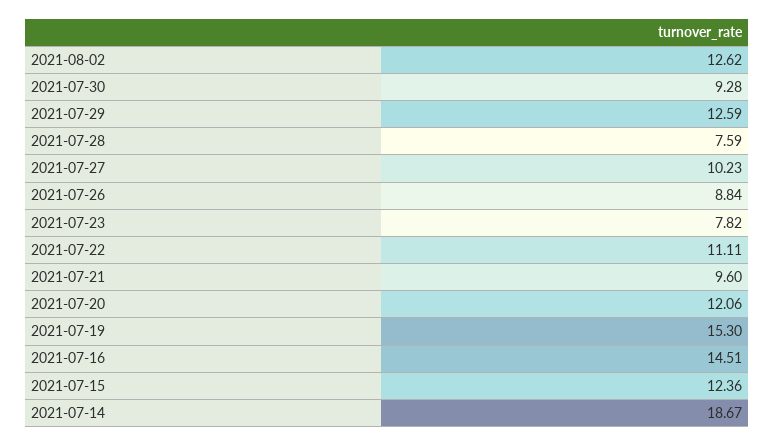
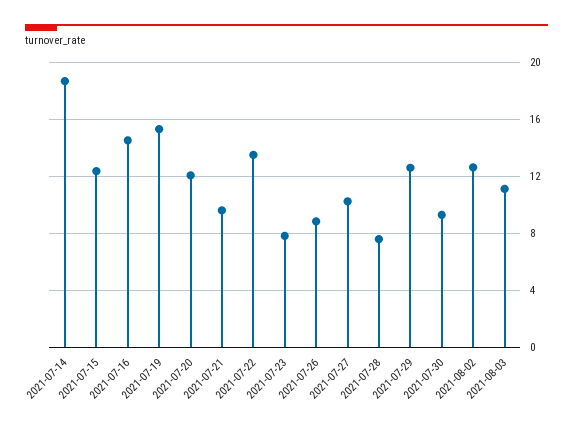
2021-07-22: 11.11 -> 13.5
2021-08-03: none -> 11

